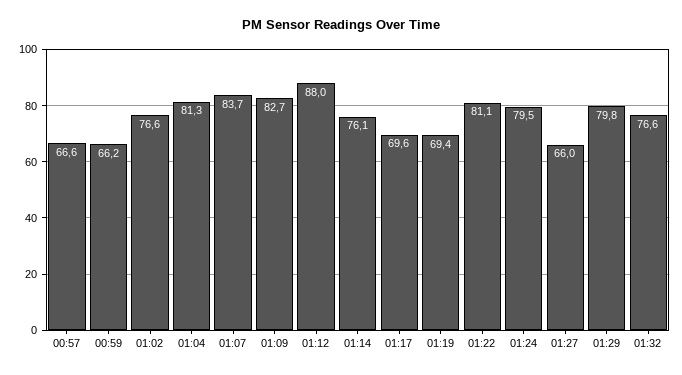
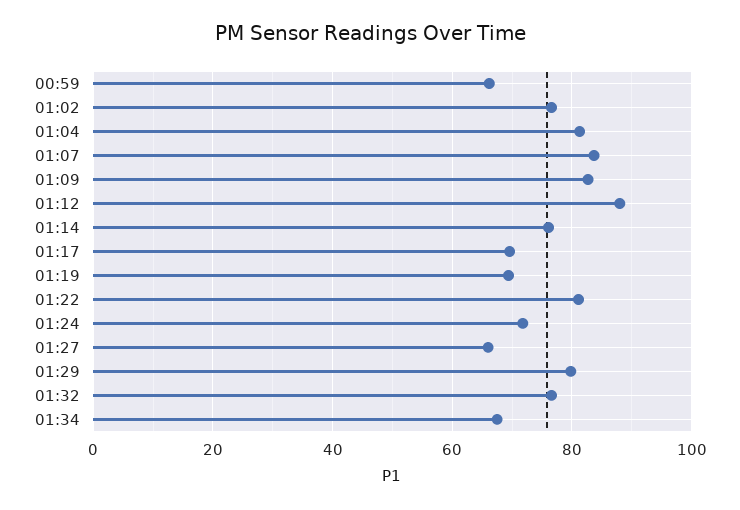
00:57: 66.6 -> none
01:24: 79.5 -> 72
01:34: none -> 68

